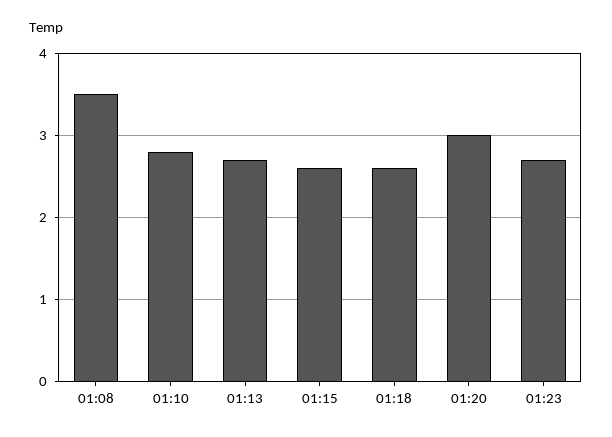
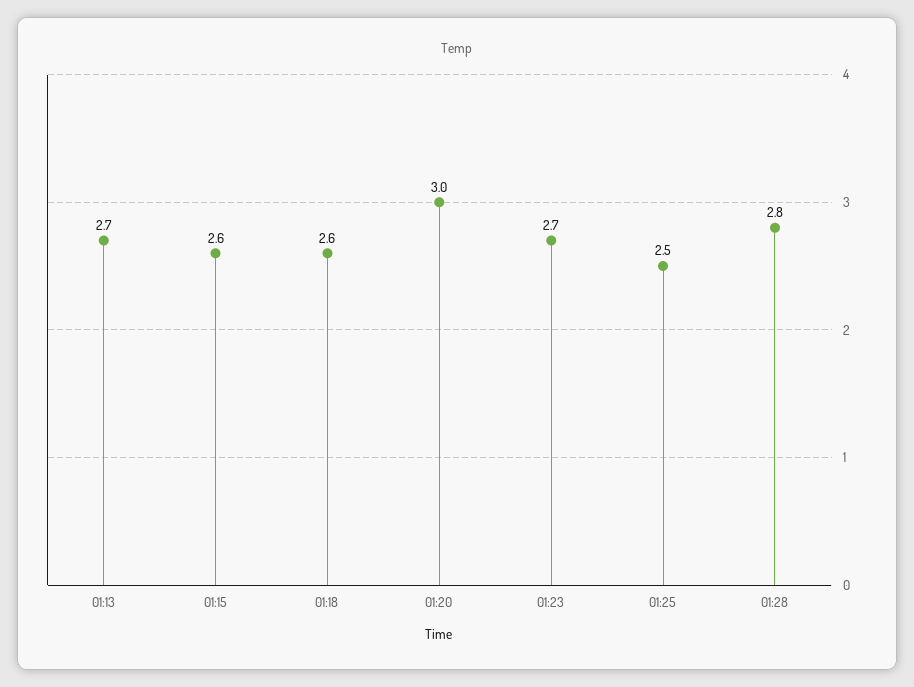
01:08: 3.5 -> none
01:10: 2.8 -> none
01:25: none -> 2.5
01:28: none -> 2.8

